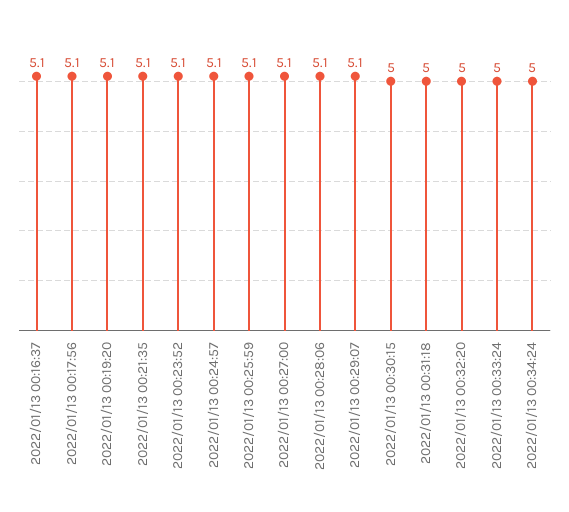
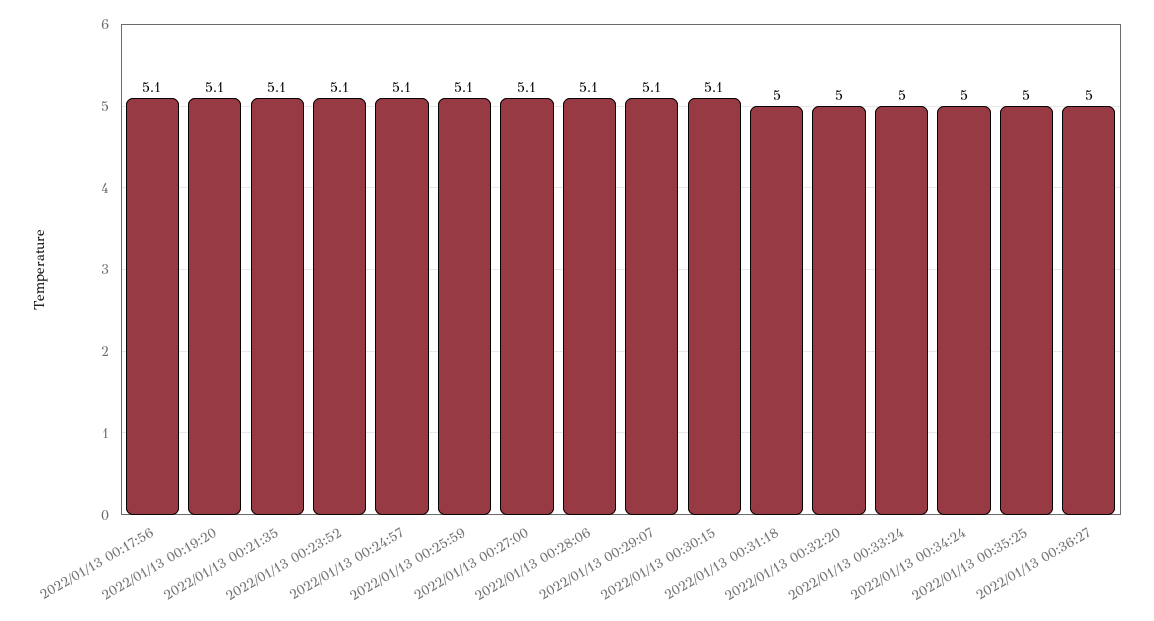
2022/01/13 00:16:37: 5.1 -> none
2022/01/13 00:30:15: 5 -> 5.1
2022/01/13 00:35:25: none -> 5
2022/01/13 00:36:27: none -> 5

